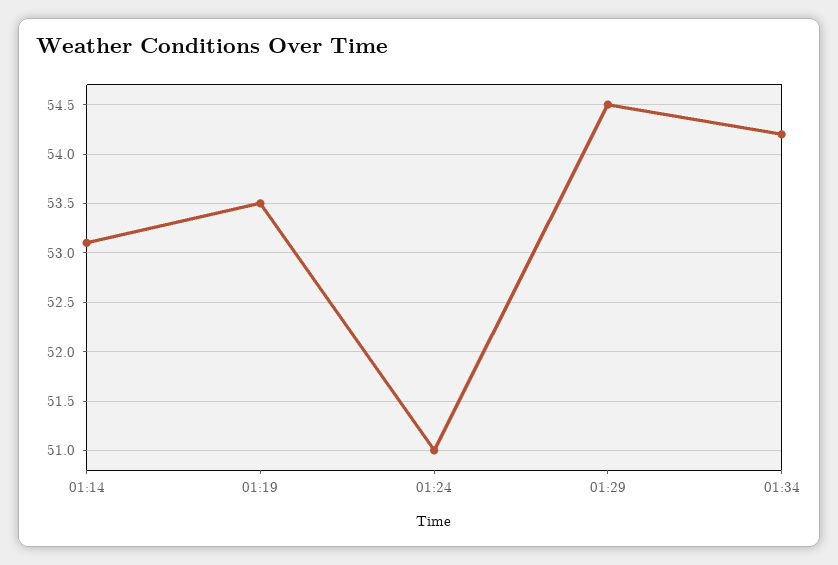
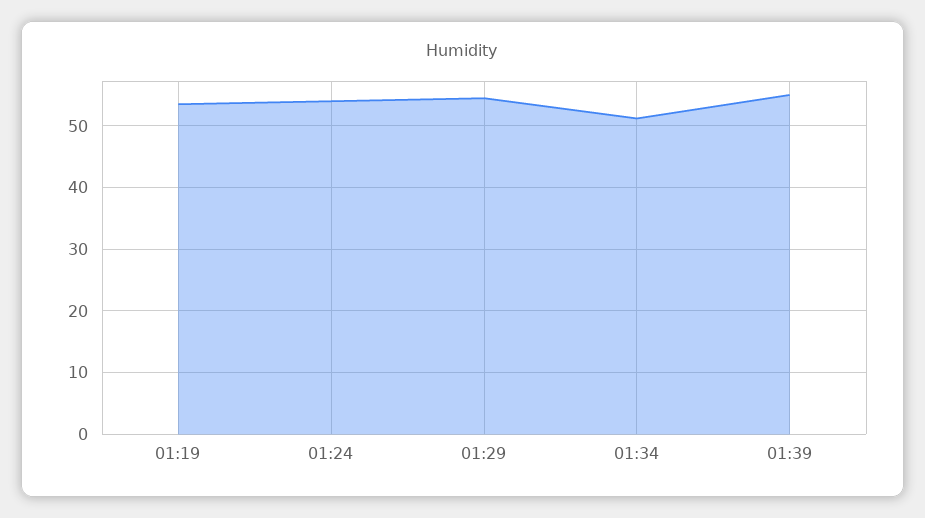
01:14: 53.1 -> none
01:24: 51 -> 54
01:34: 54.2 -> 51
01:39: none -> 55

